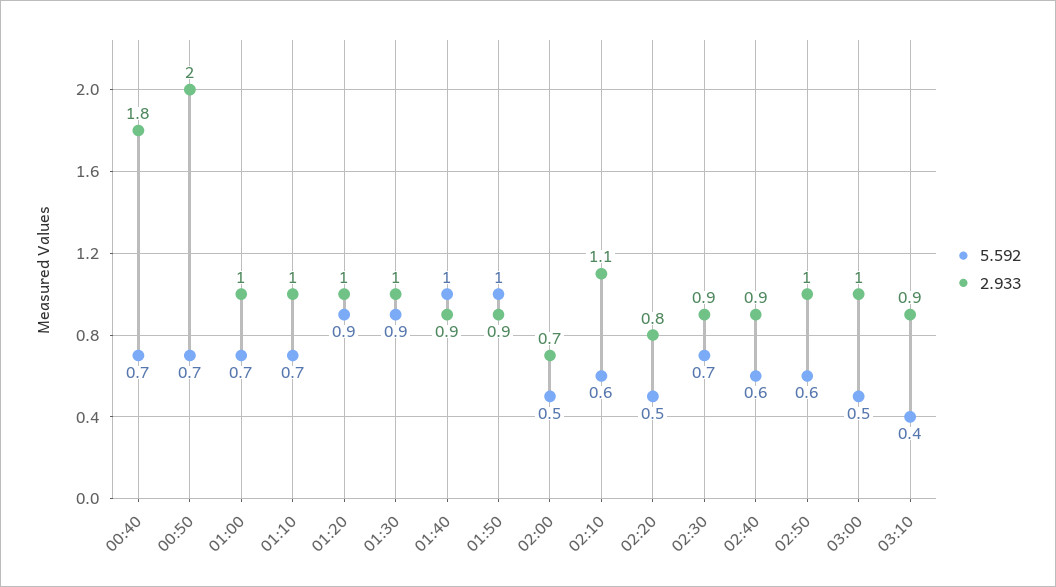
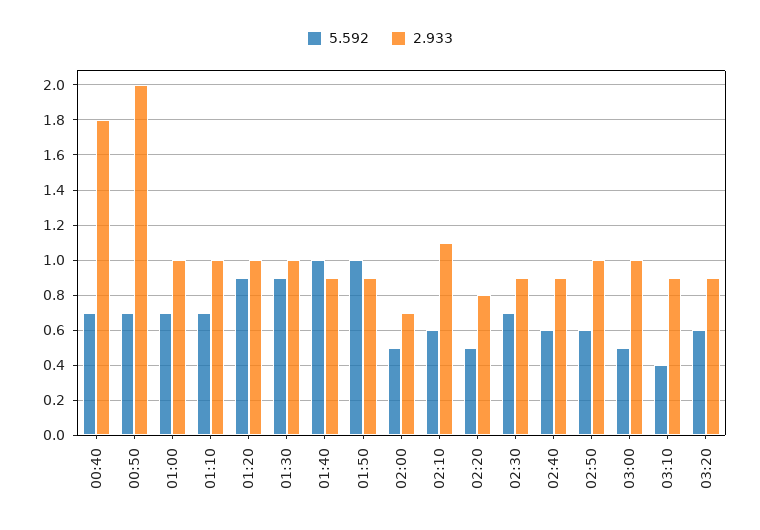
5.592, 03:20: none -> 0.6
2.933, 03:20: none -> 0.9

